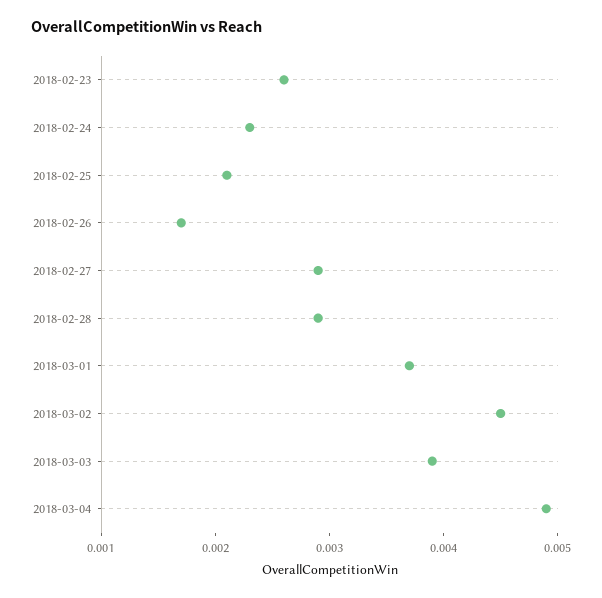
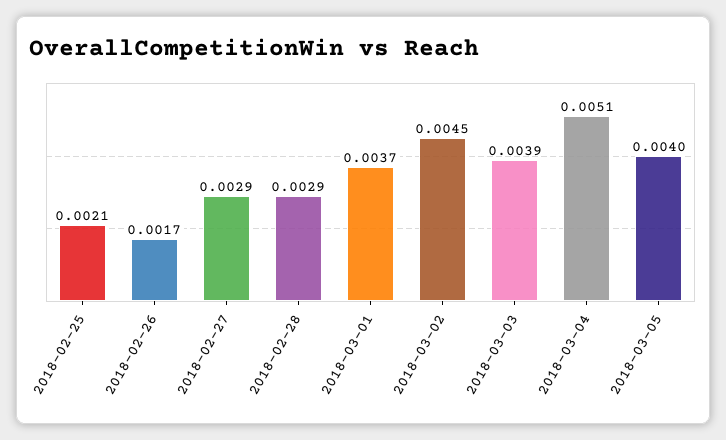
2018-02-23: 0.0026 -> none
2018-02-24: 0.0023 -> none
2018-03-04: 0.0049 -> 0.0051
2018-03-05: none -> 0.004

